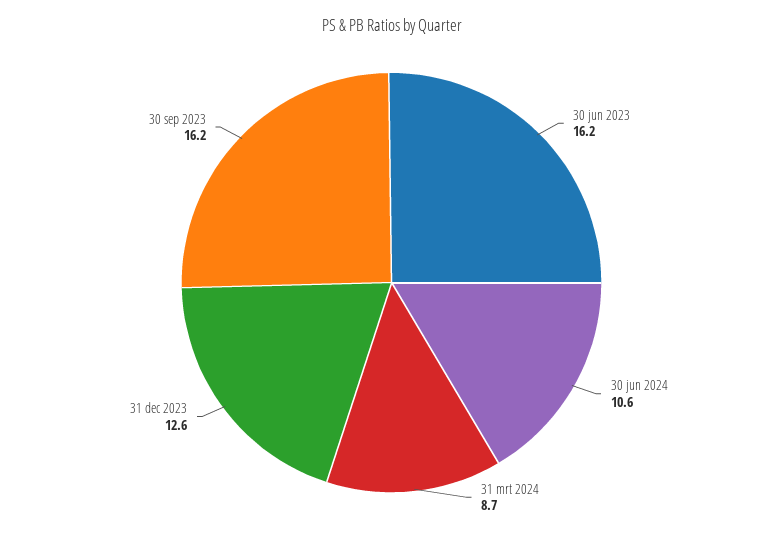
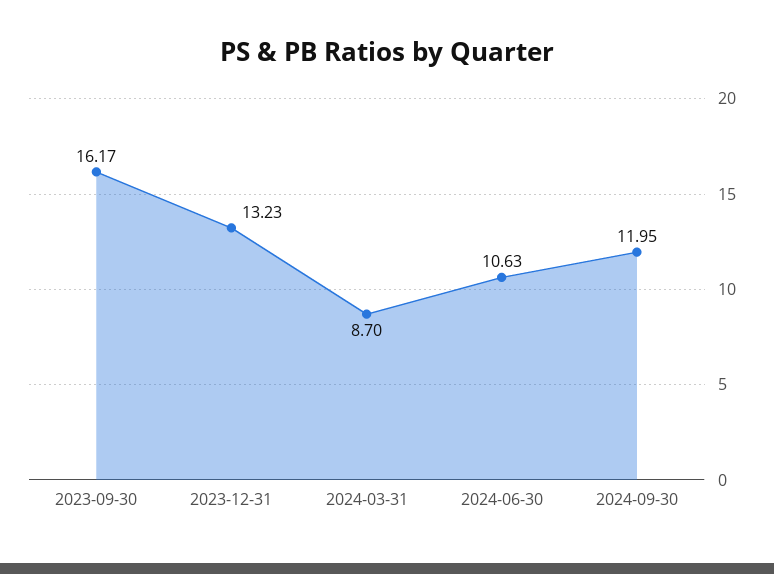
30 jun 2023: 16.2 -> none
31 dec 2023: 12.6 -> 13.23
2024-09-30: none -> 11.95

